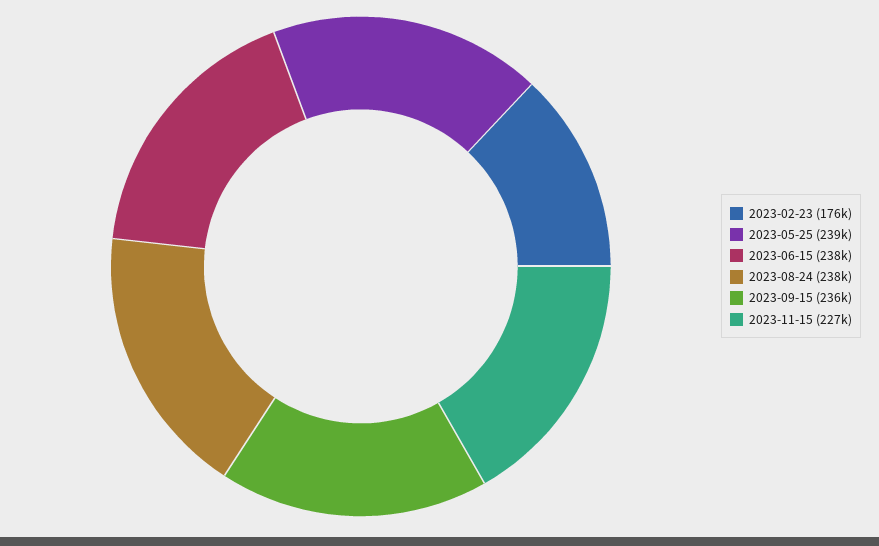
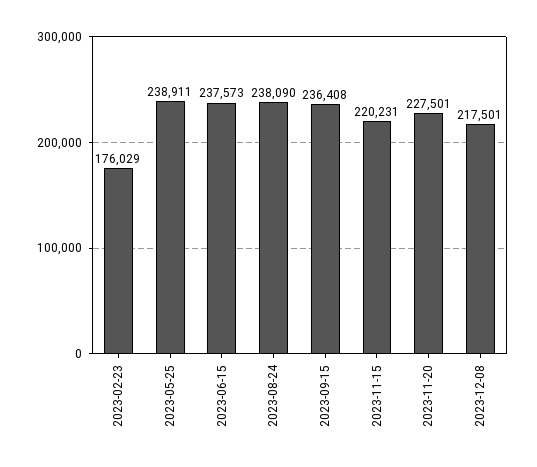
2023-11-15: 227000 -> 220231
2023-11-20: none -> 227501
2023-12-08: none -> 217501

